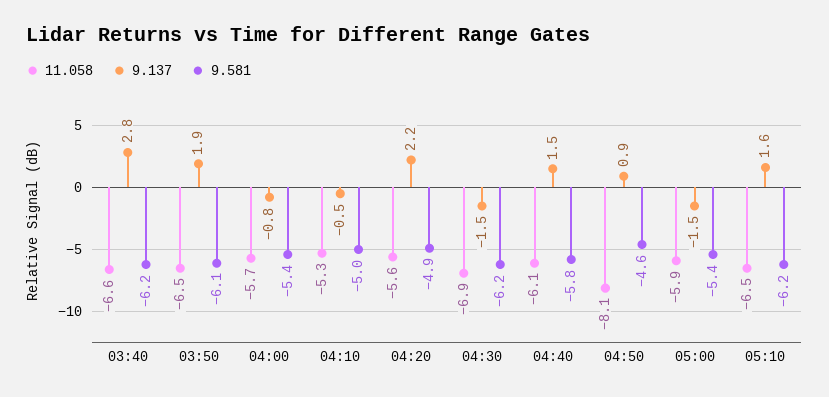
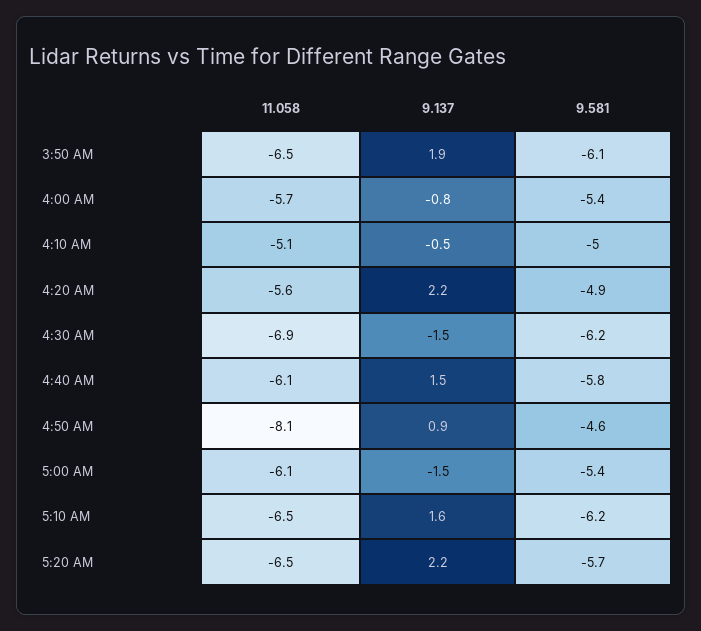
11.058, 03:40: -6.6 -> none
9.137, 03:40: 2.8 -> none
9.581, 03:40: -6.2 -> none
11.058, 04:10: -5.3 -> -5.1
11.058, 05:00: -5.9 -> -6.1
11.058, 5:20 AM: none -> -6.5
9.137, 5:20 AM: none -> 2.2
9.581, 5:20 AM: none -> -5.7

